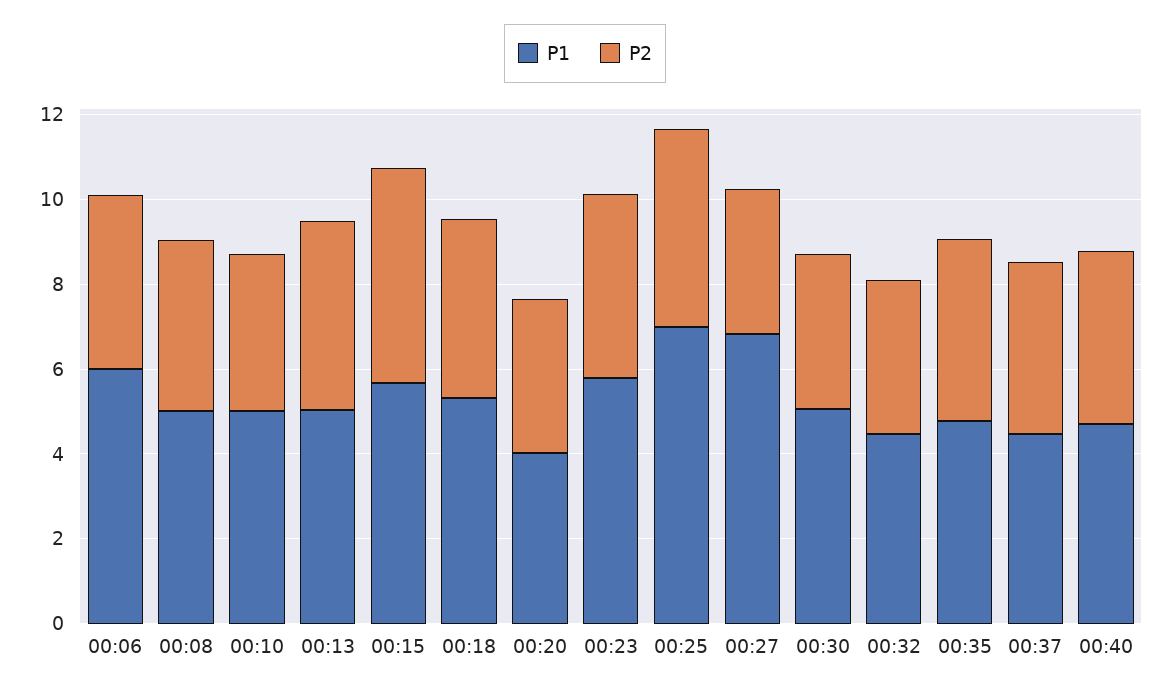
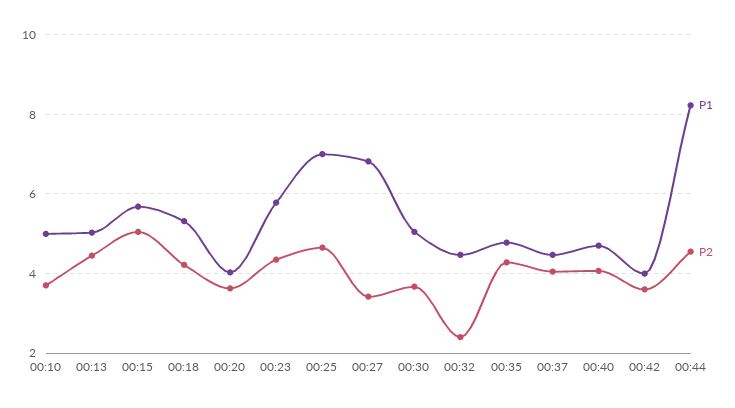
P1, 00:06: 6 -> none
P2, 00:06: 4 -> none
P1, 00:08: 5 -> none
P2, 00:08: 4 -> none
P2, 00:32: 3.5 -> 2.4
P1, 00:42: none -> 4
P2, 00:42: none -> 3.6
P1, 00:44: none -> 8.2
P2, 00:44: none -> 4.6

